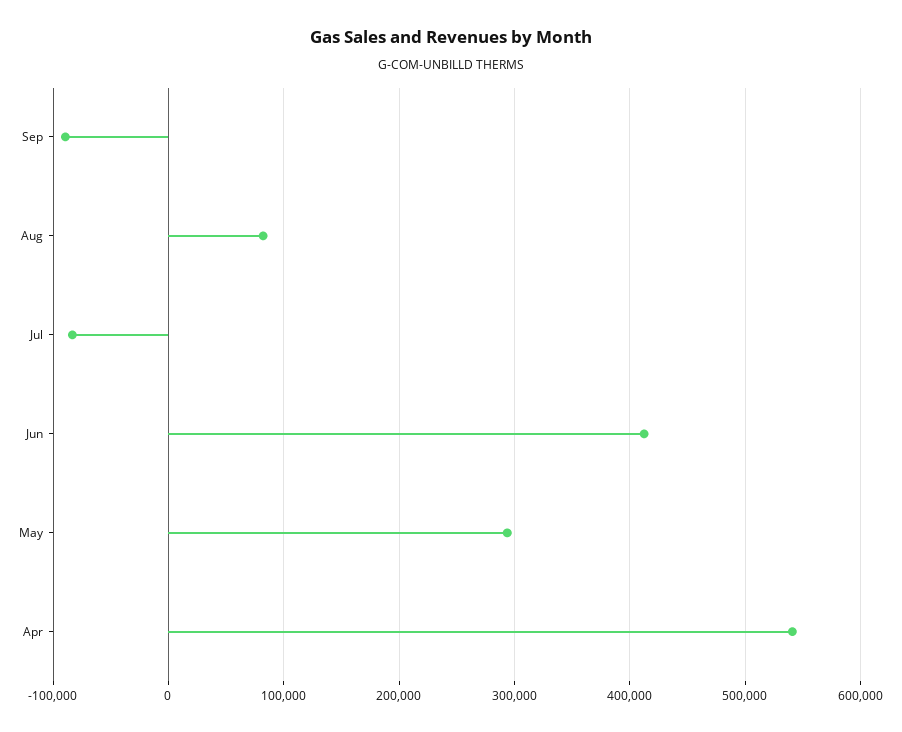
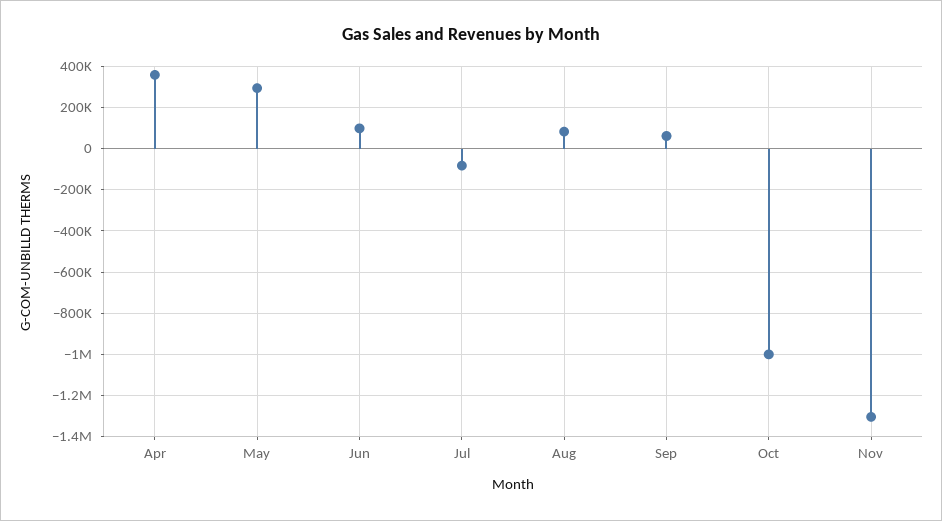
Sep: -90000 -> 50000
Jun: 410000 -> 100000
Apr: 540000 -> 350000
Oct: none -> -1000000
Nov: none -> -1300000

